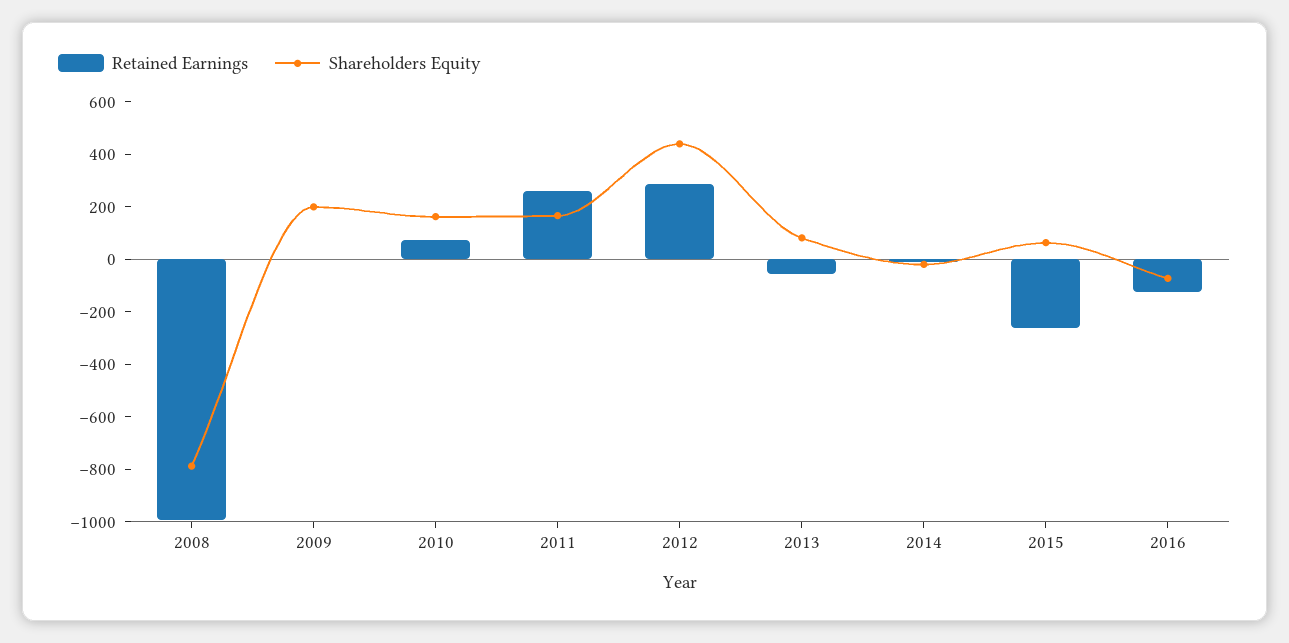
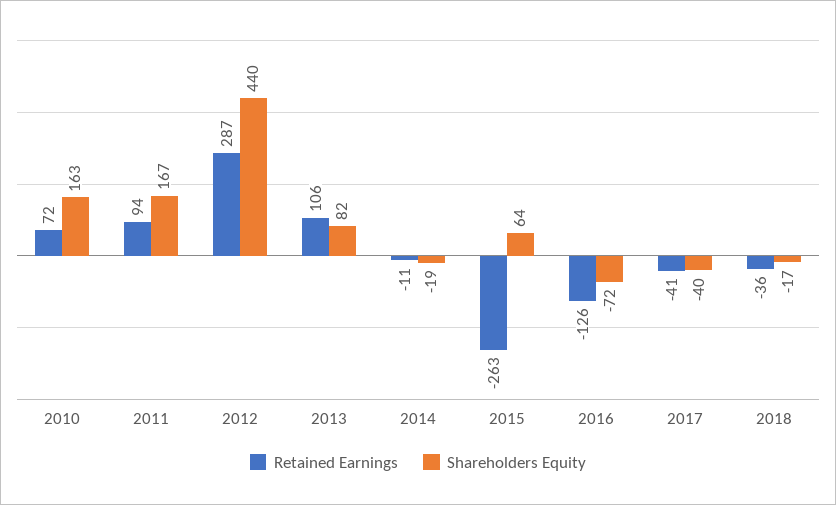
Retained Earnings, 2008: -1000 -> none
Shareholders Equity, 2008: -800 -> none
Retained Earnings, 2009: 0 -> none
Shareholders Equity, 2009: 200 -> none
Retained Earnings, 2011: 250 -> 94
Retained Earnings, 2013: -50 -> 106
Retained Earnings, 2017: none -> -41
Shareholders Equity, 2017: none -> -40
Retained Earnings, 2018: none -> -36
Shareholders Equity, 2018: none -> -17

